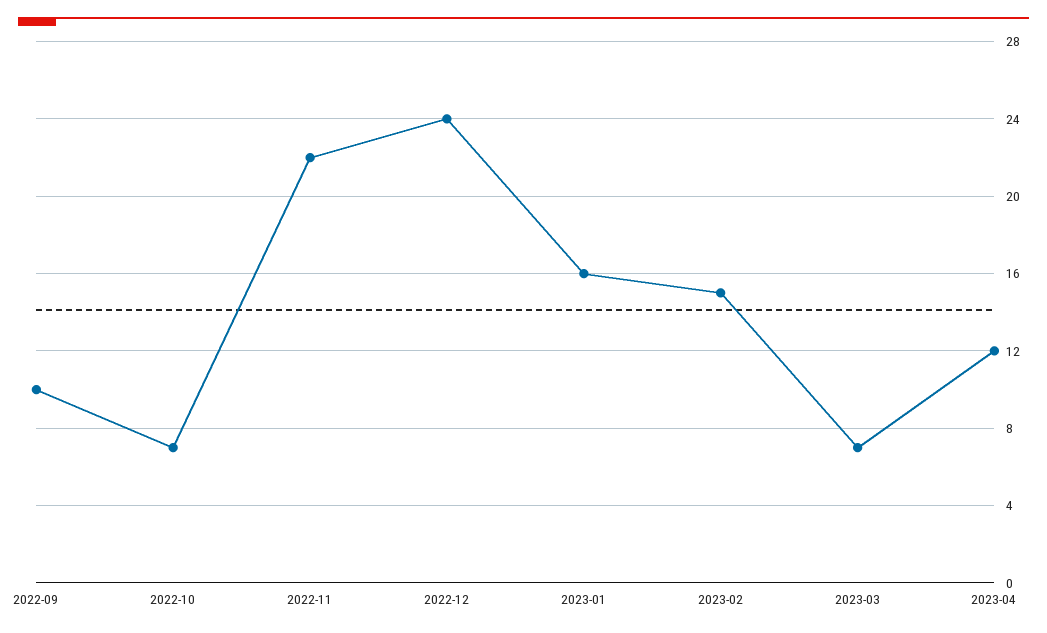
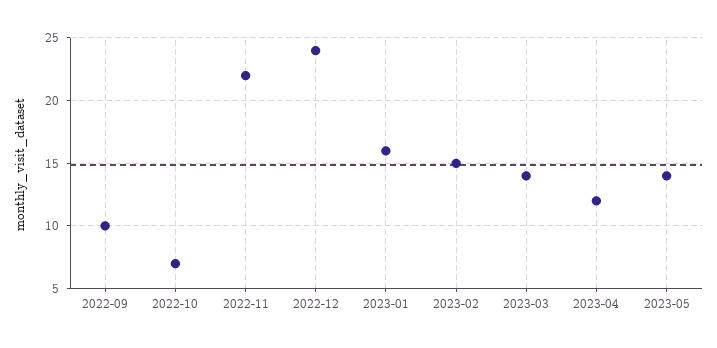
2023-03: 7 -> 14
2023-05: none -> 14

